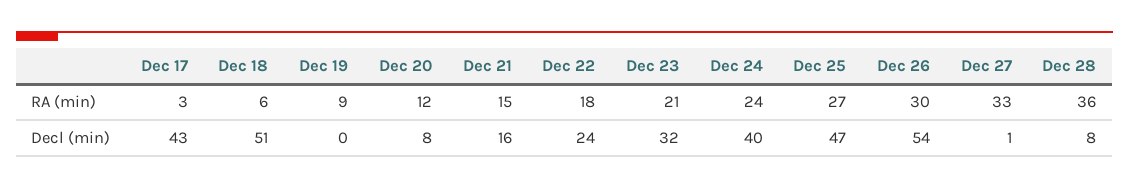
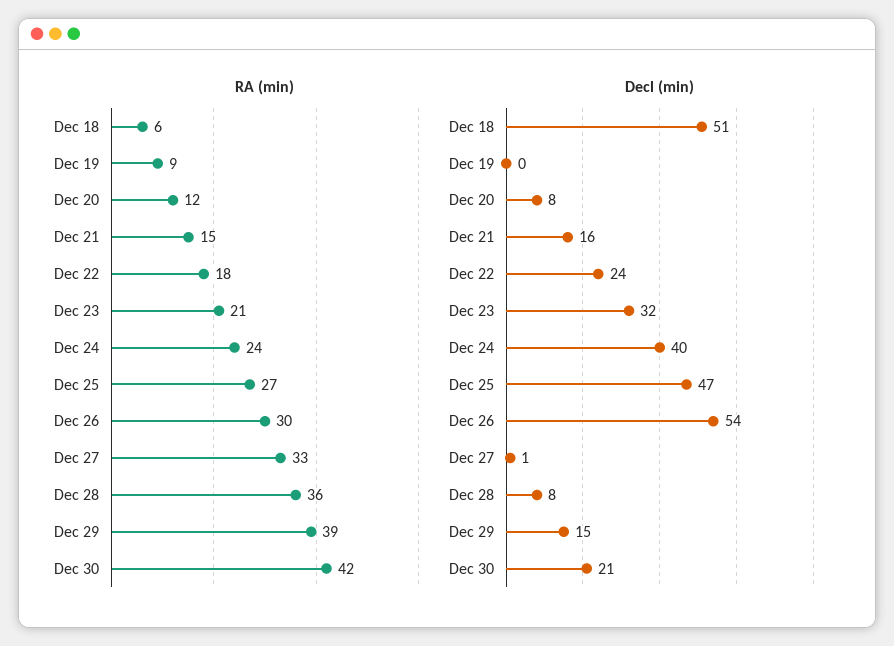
RA (min), Dec 17: 3 -> none
Decl (min), Dec 17: 43 -> none
RA (min), Dec 29: none -> 39
RA (min), Dec 30: none -> 42
Decl (min), Dec 29: none -> 15
Decl (min), Dec 30: none -> 21

